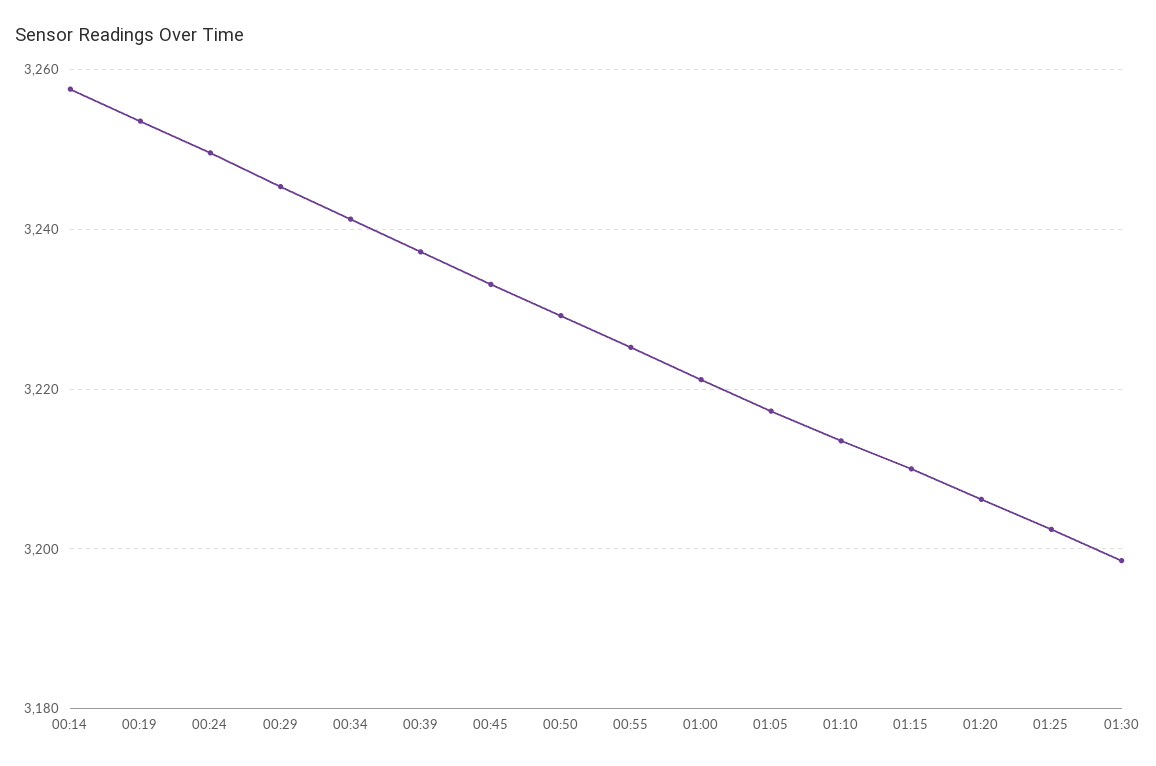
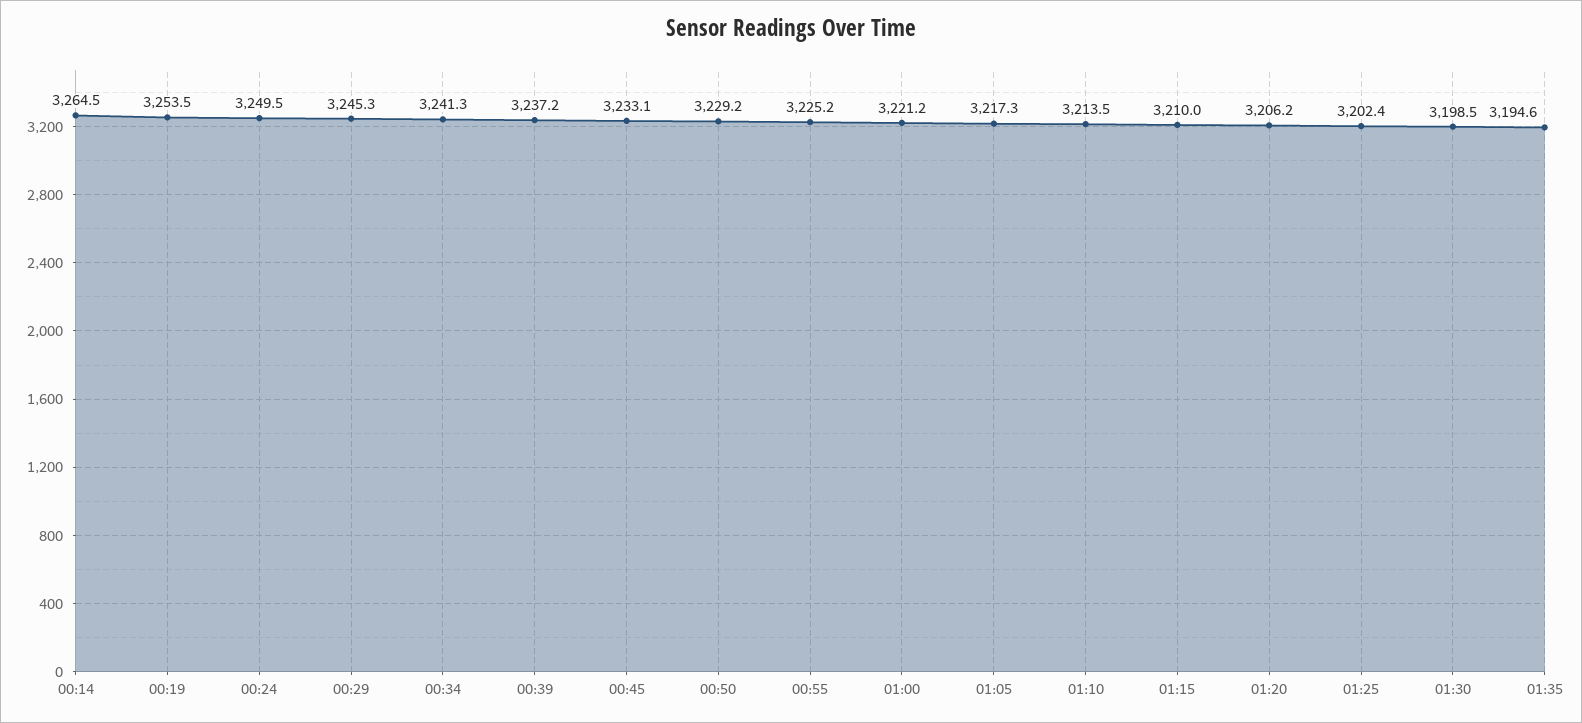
00:14: 3258 -> 3264.5
01:35: none -> 3194.6

